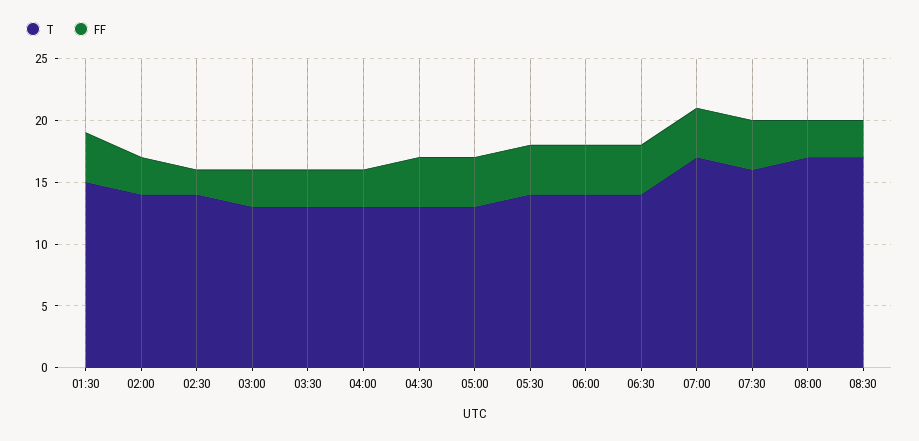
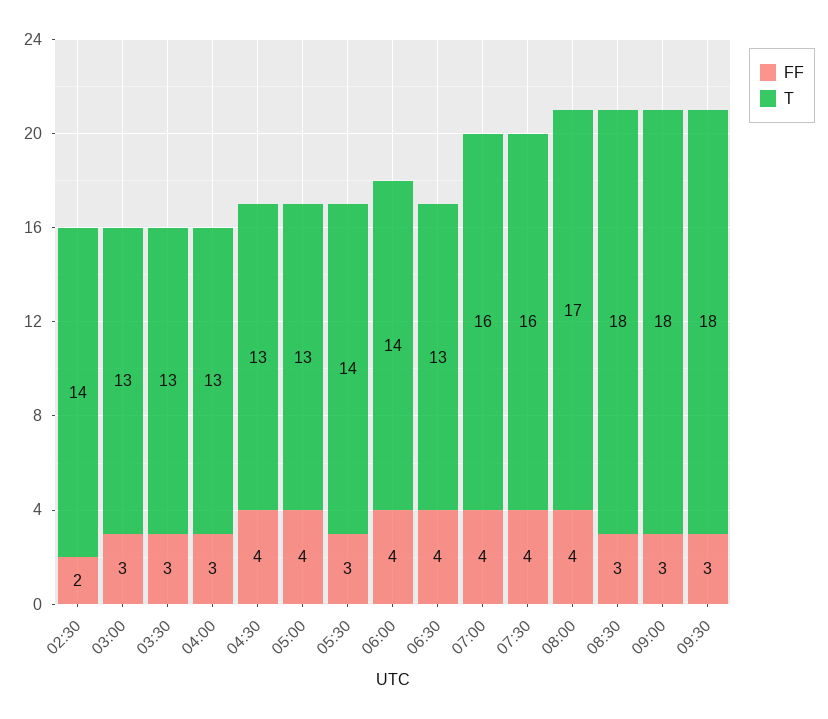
T, 01:30: 15 -> none
FF, 01:30: 4 -> none
T, 02:00: 14 -> none
FF, 02:00: 3 -> none
FF, 05:30: 4 -> 3
T, 06:30: 14 -> 13
T, 07:00: 17 -> 16
FF, 08:00: 3 -> 4
T, 08:30: 17 -> 18
FF, 09:00: none -> 3
T, 09:00: none -> 18
FF, 09:30: none -> 3
T, 09:30: none -> 18

